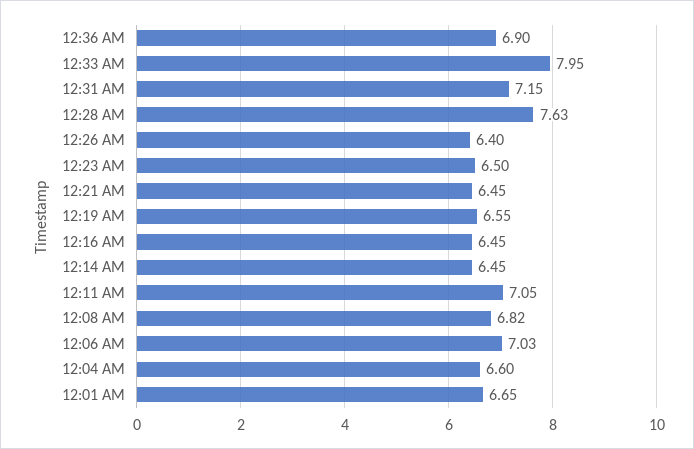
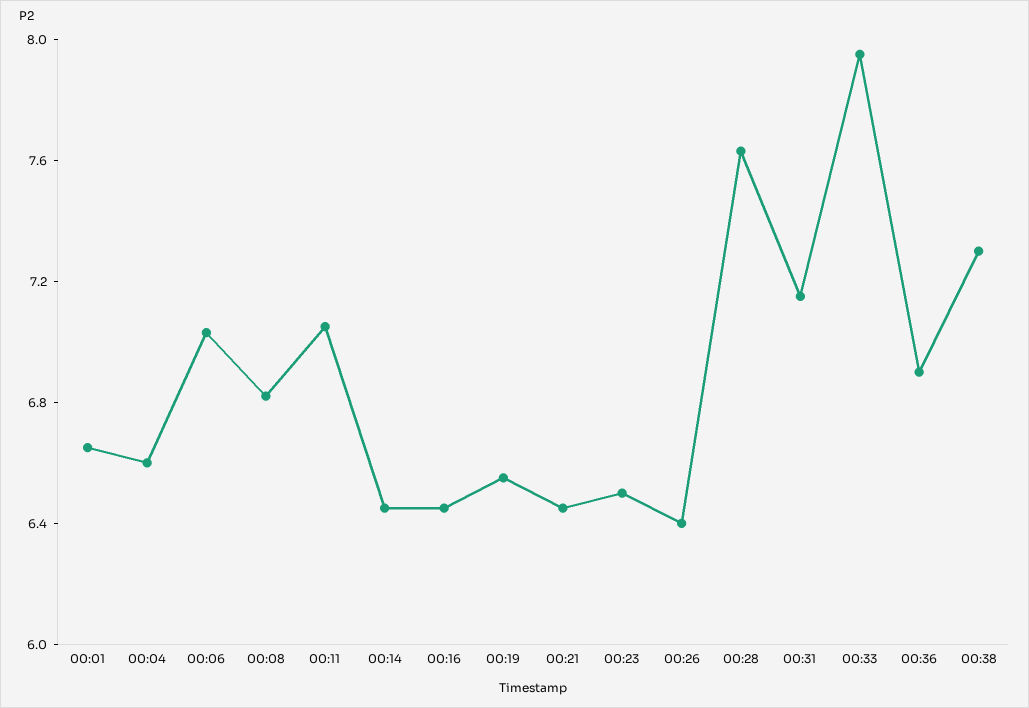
00:38: none -> 7.3

